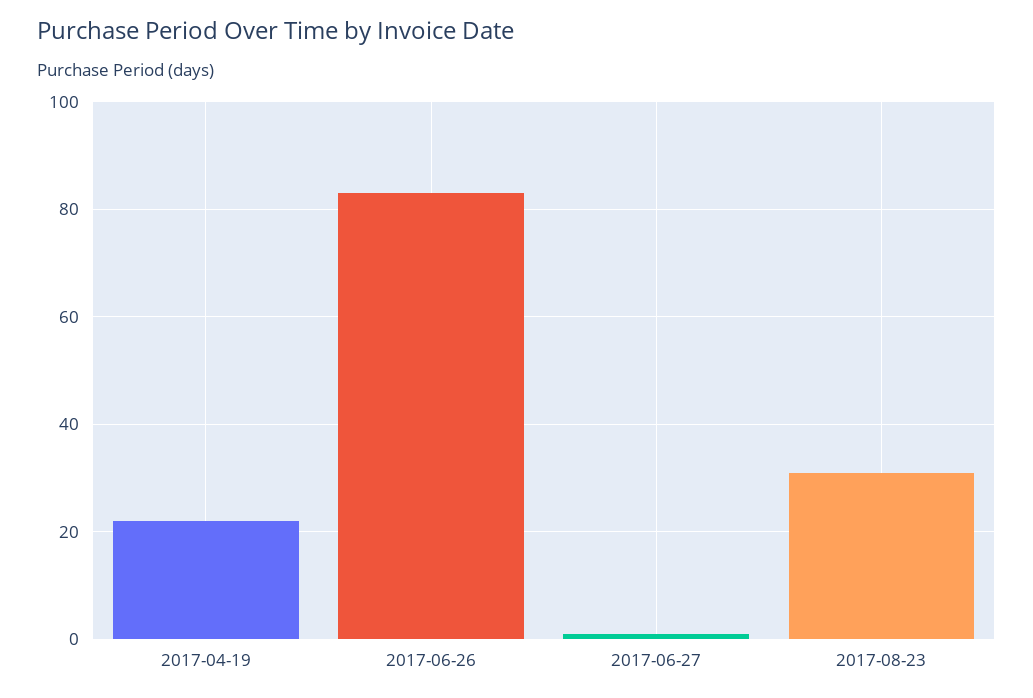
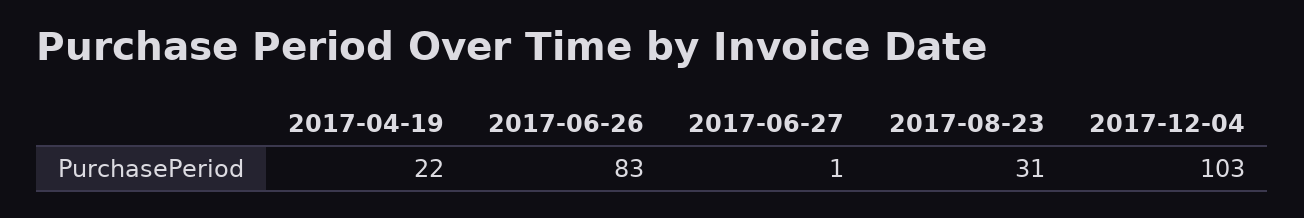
2017-12-04: none -> 103

